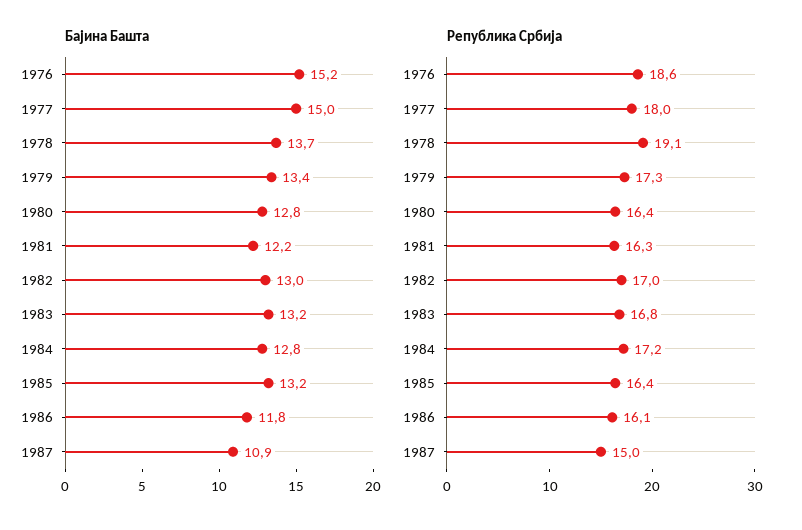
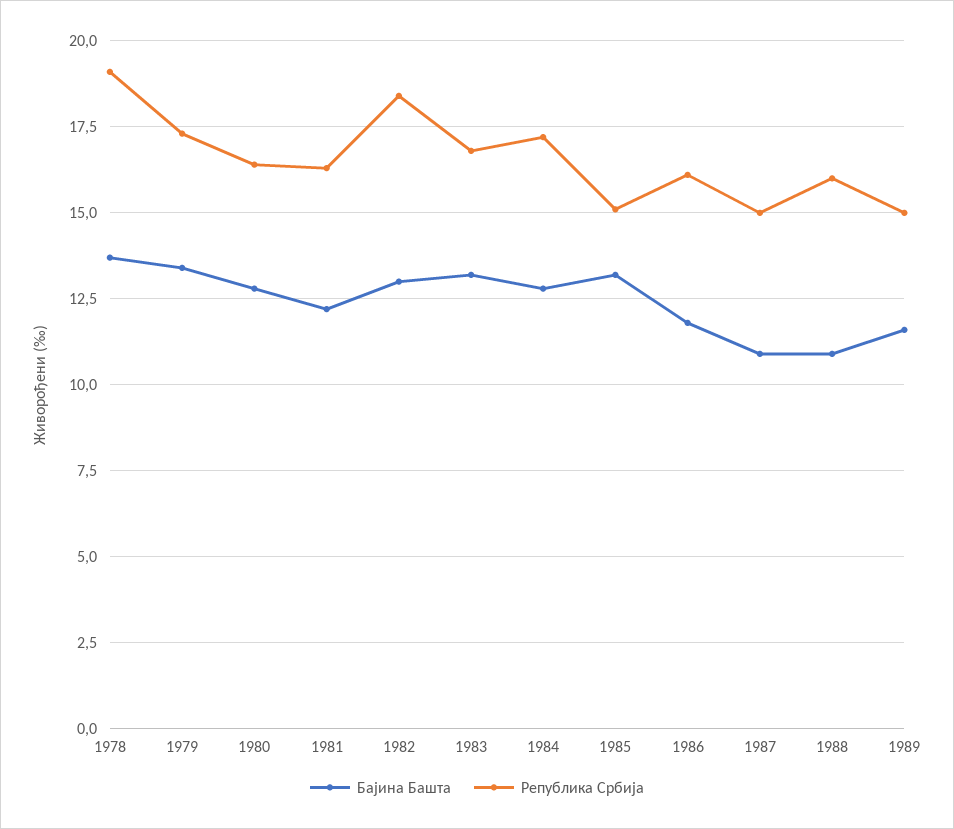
Бајина Башта, 1976: 15.2 -> none
Бајина Башта, 1977: 15 -> none
Република Србија, 1976: 18.6 -> none
Република Србија, 1977: 18 -> none
Република Србија, 1982: 17 -> 18.5
Република Србија, 1985: 16.4 -> 15
Бајина Башта, 1988: none -> 11
Република Србија, 1988: none -> 16
Бајина Башта, 1989: none -> 11.5
Република Србија, 1989: none -> 15

